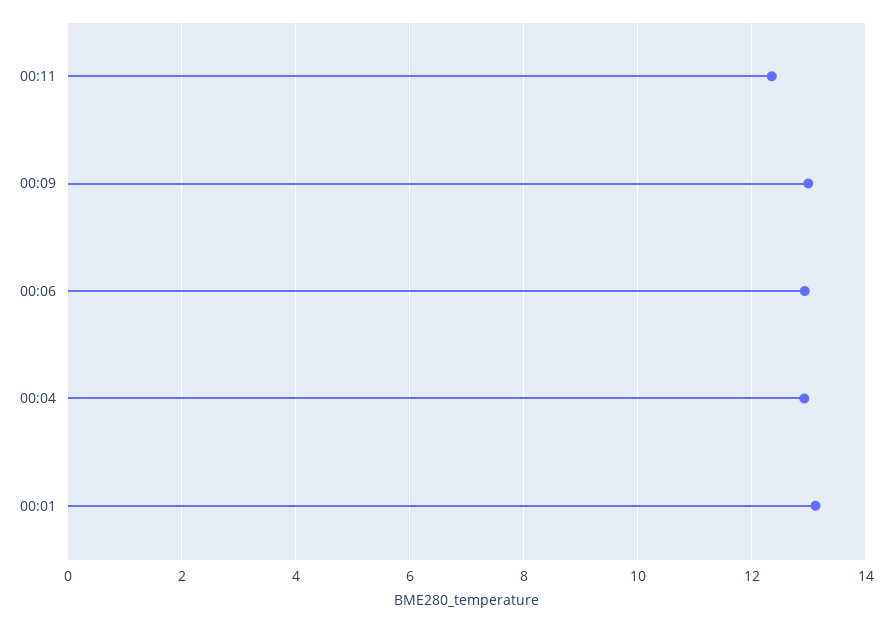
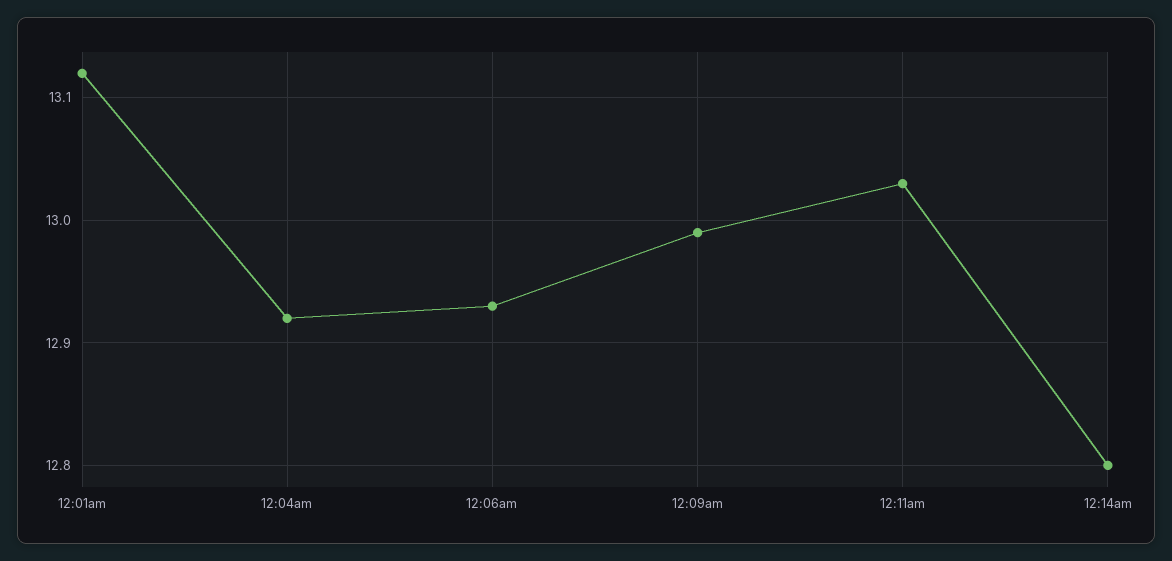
00:11: 12.4 -> 13.03
12:14am: none -> 12.8

